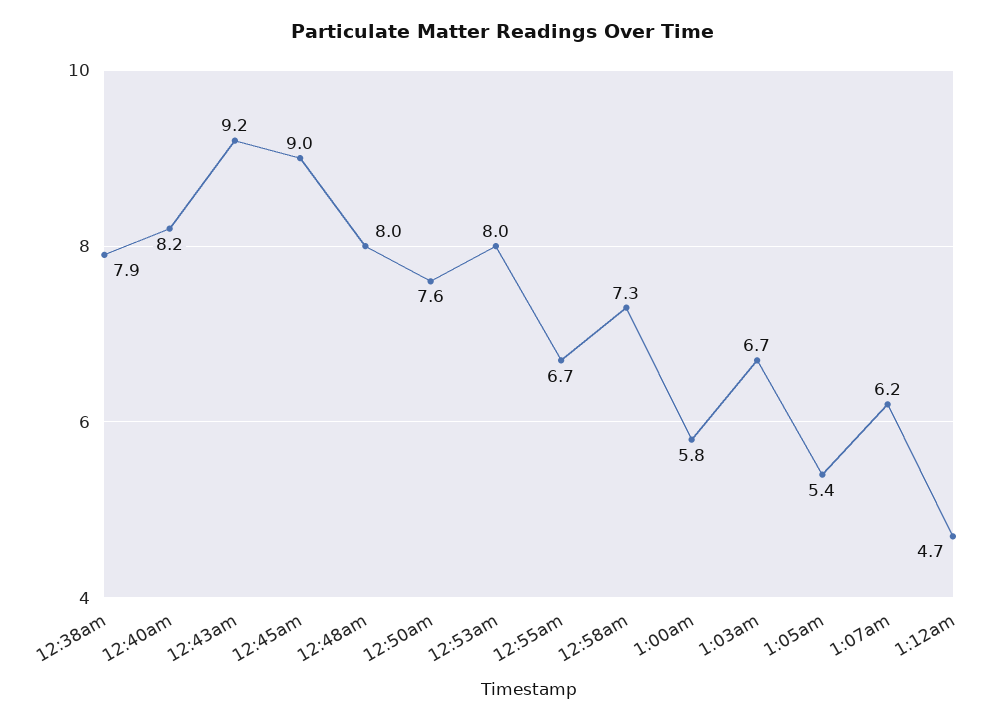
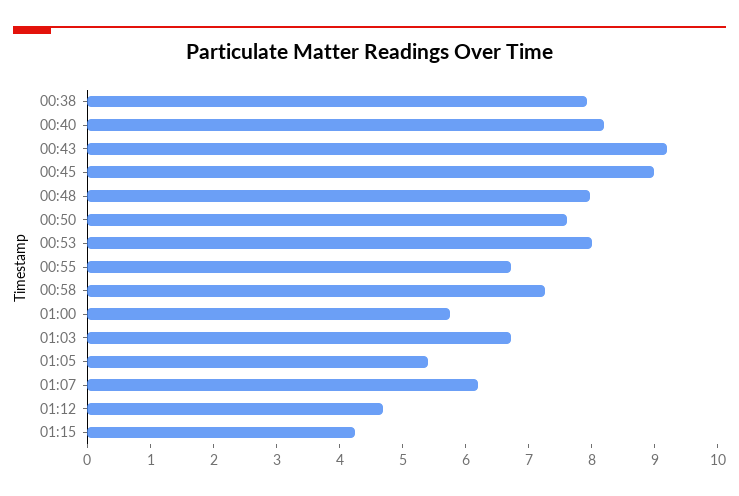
01:15: none -> 4.2

